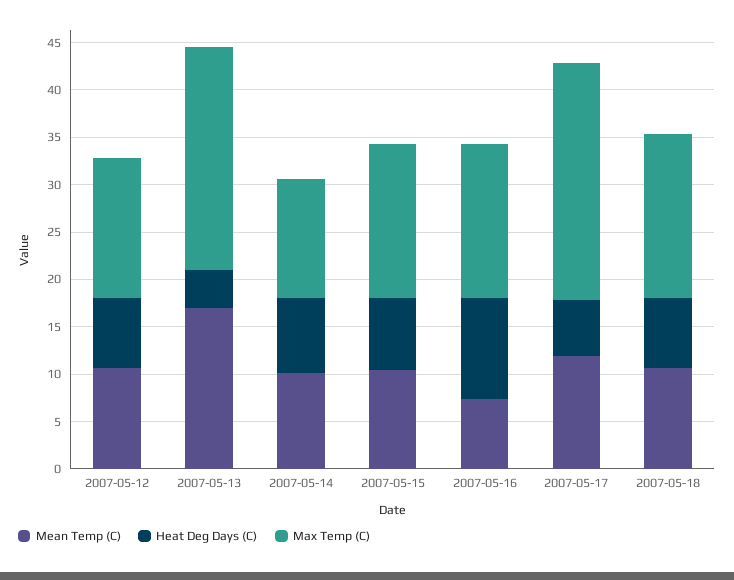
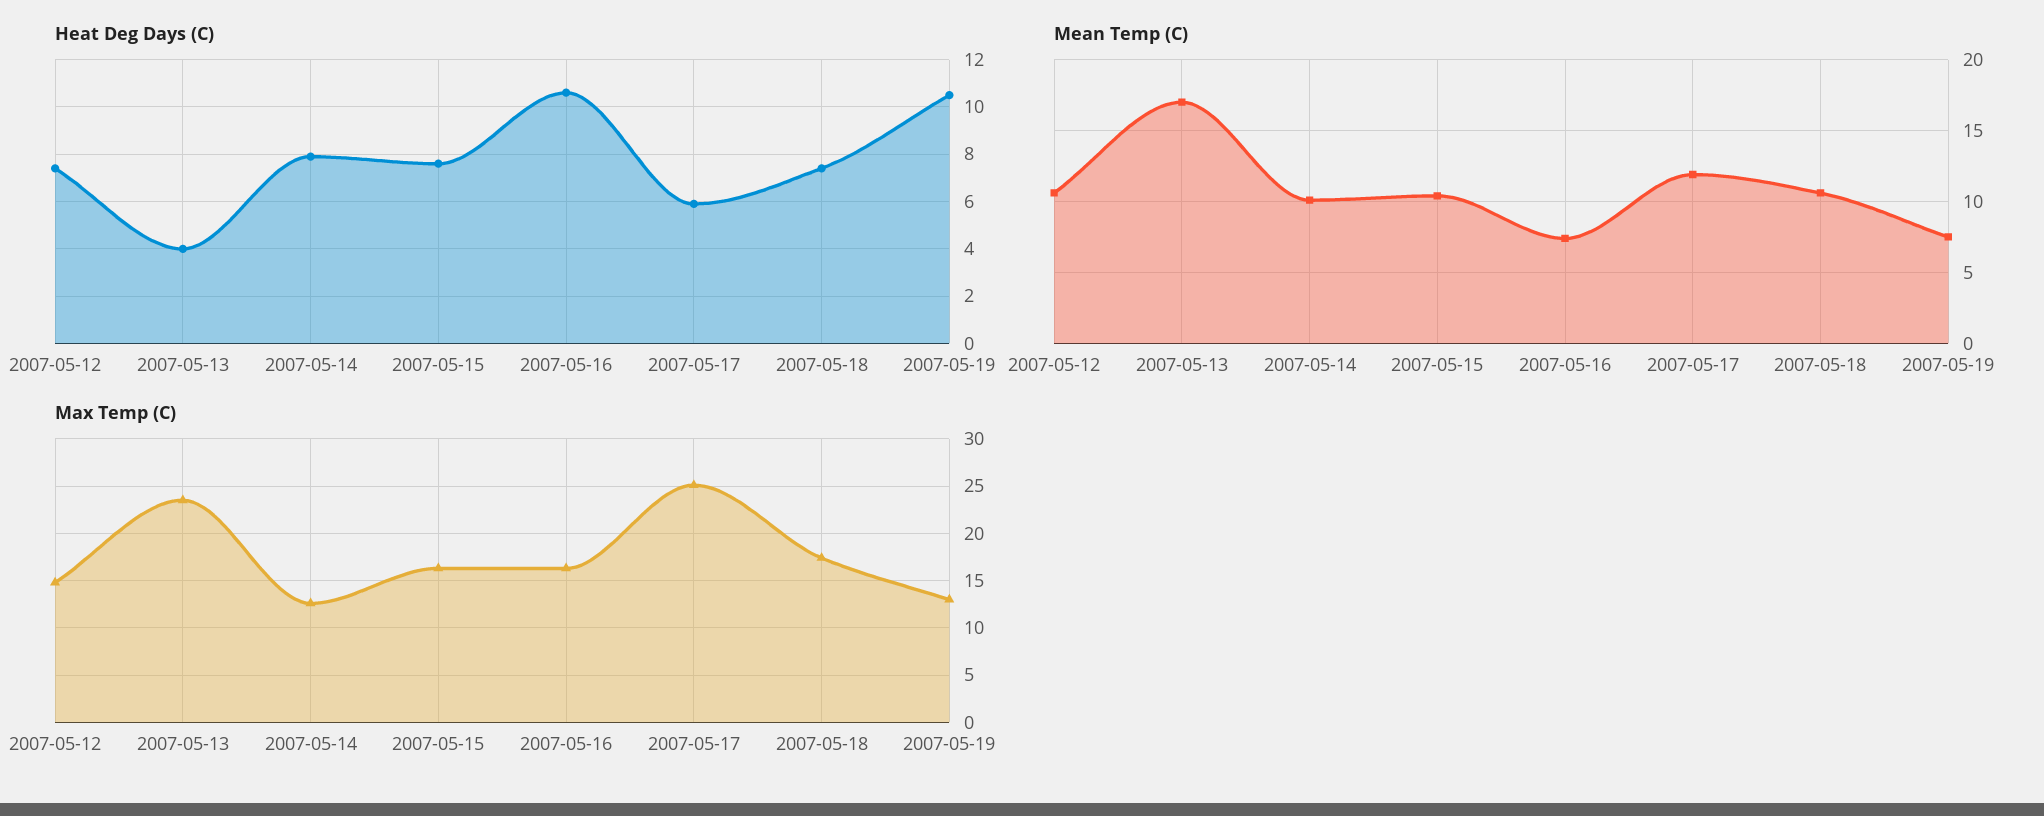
Heat Deg Days (C), 2007-05-19: none -> 10.5
Mean Temp (C), 2007-05-19: none -> 7.5
Max Temp (C), 2007-05-19: none -> 13

